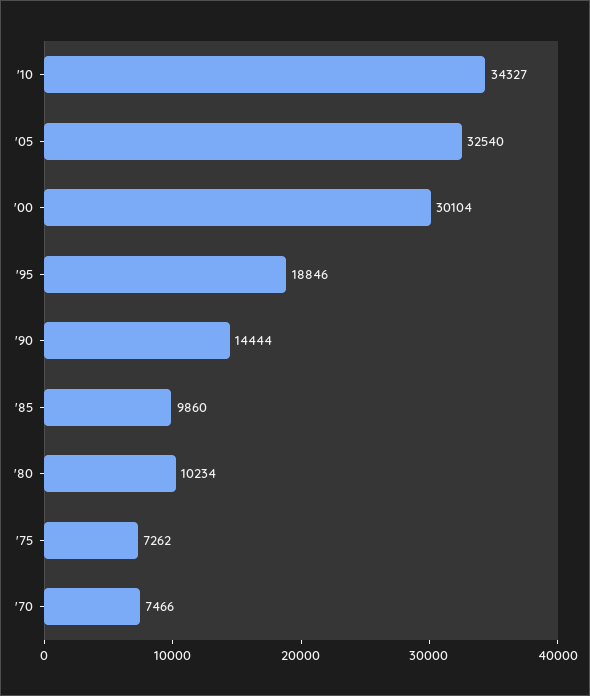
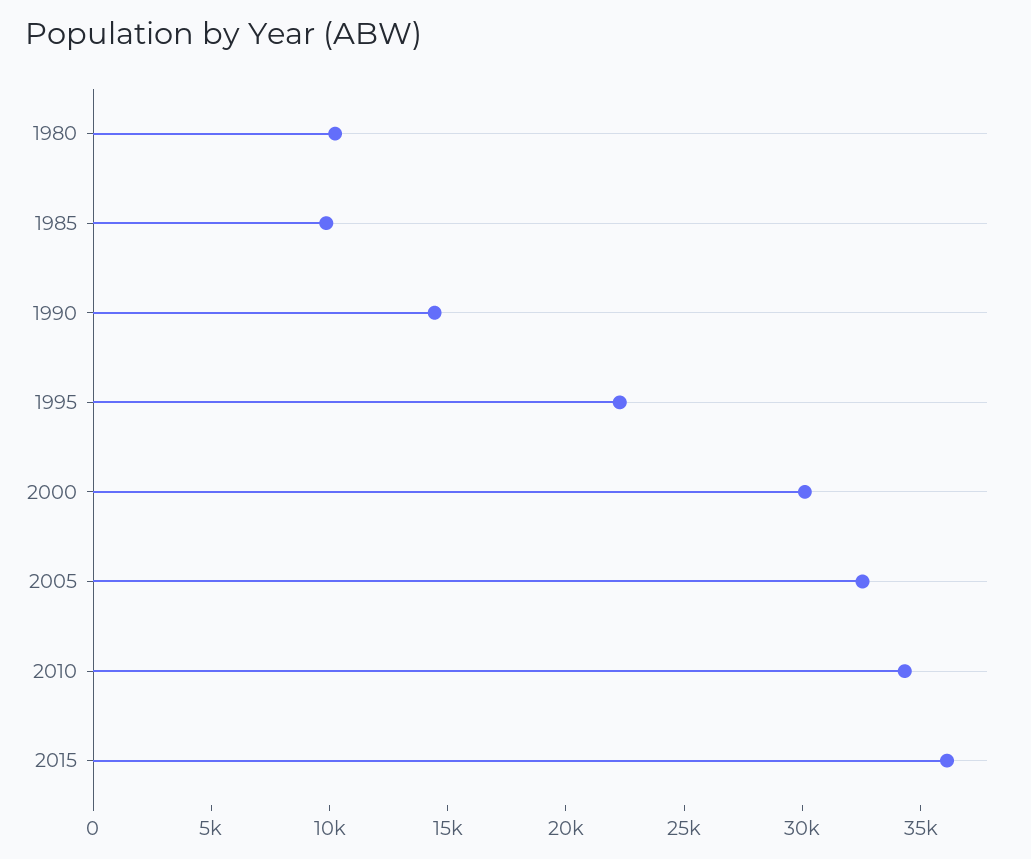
'95: 18846 -> 22000
'75: 7262 -> none
'70: 7466 -> none
2015: none -> 36000

